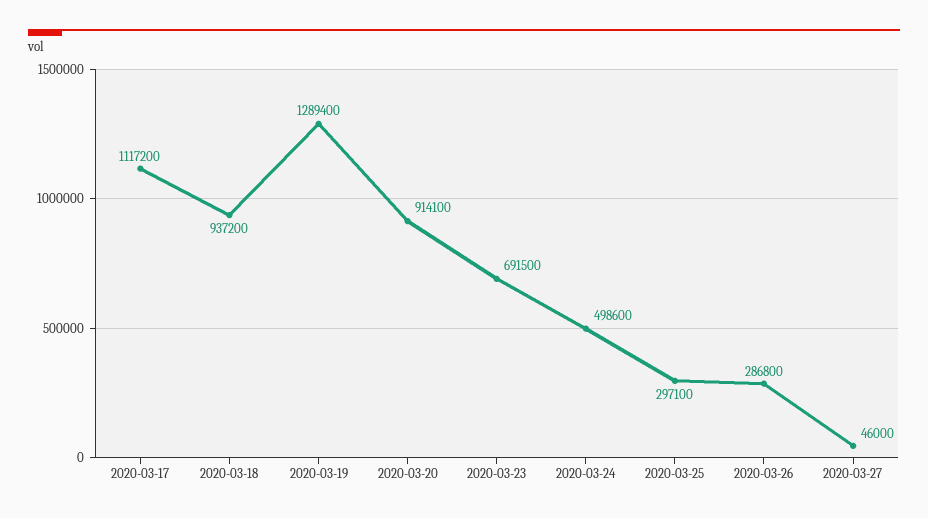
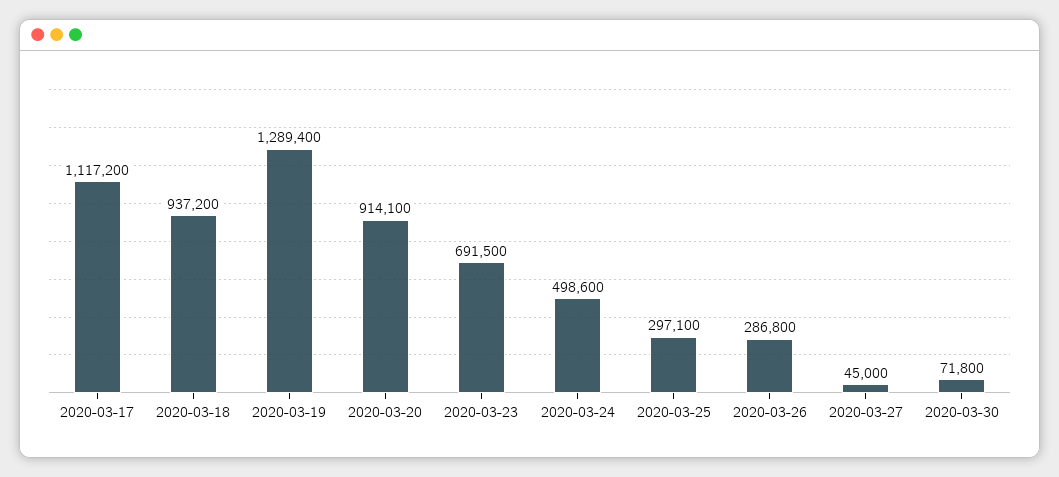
2020-03-27: 46000 -> 45000
2020-03-30: none -> 71800

